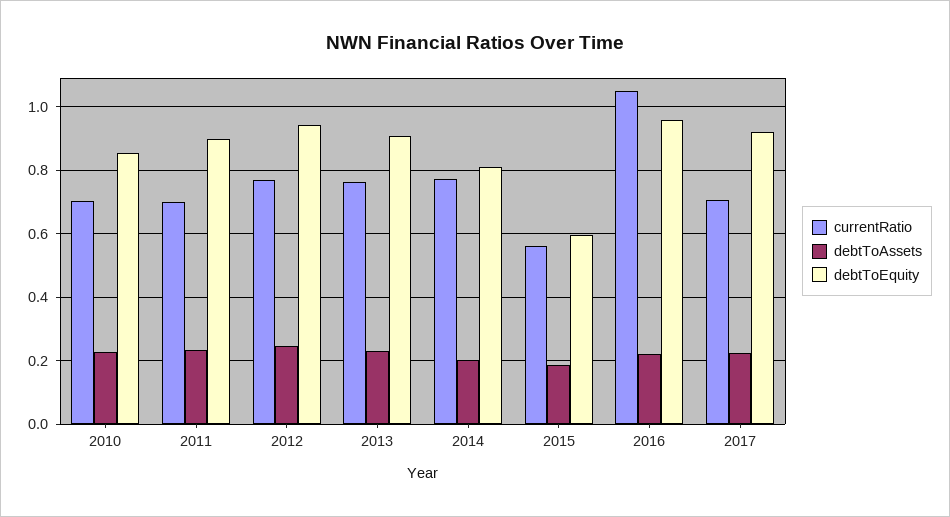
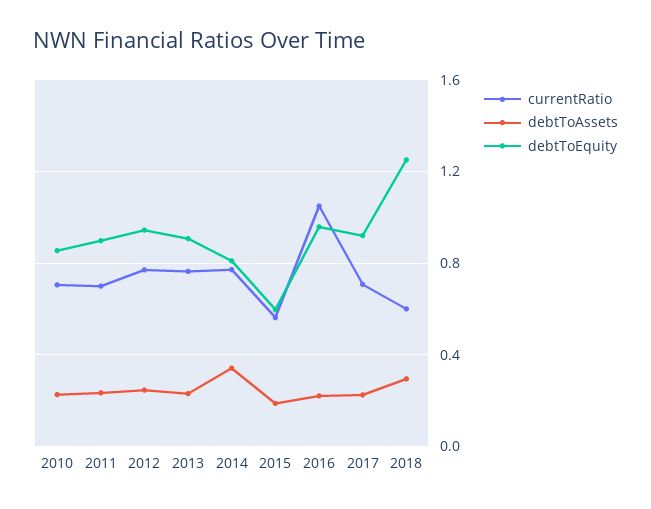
debtToAssets, 2014: 0.2 -> 0.35
currentRatio, 2018: none -> 0.6
debtToAssets, 2018: none -> 0.3
debtToEquity, 2018: none -> 1.25

